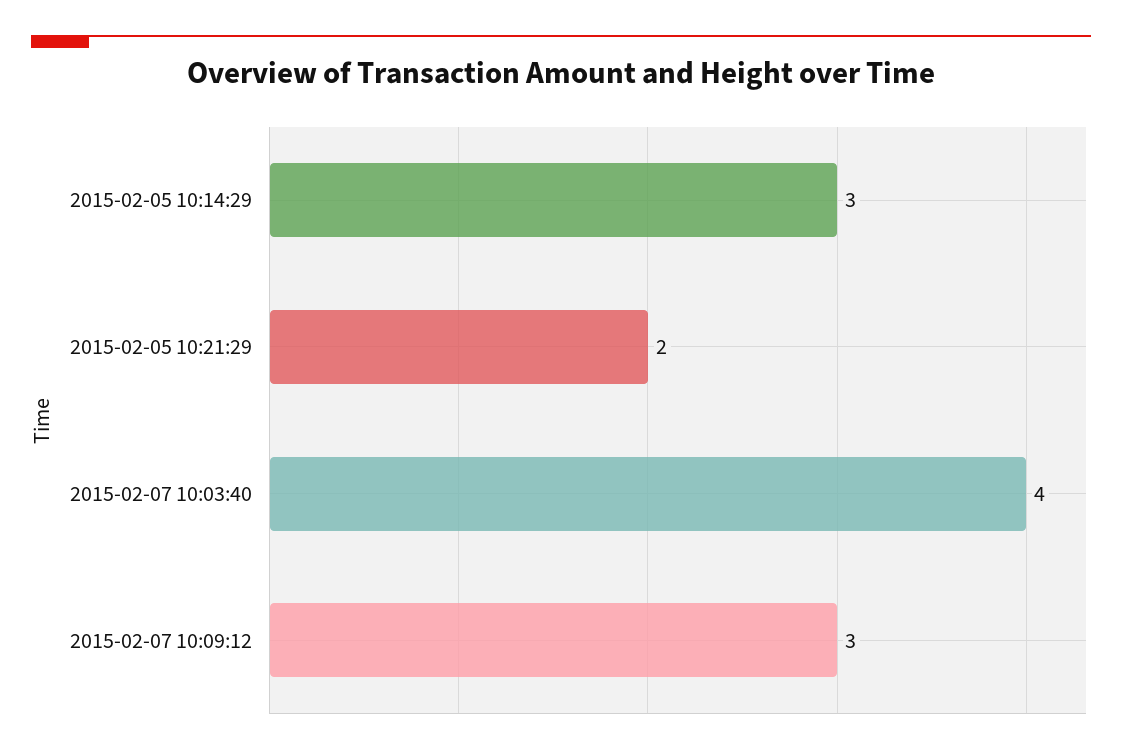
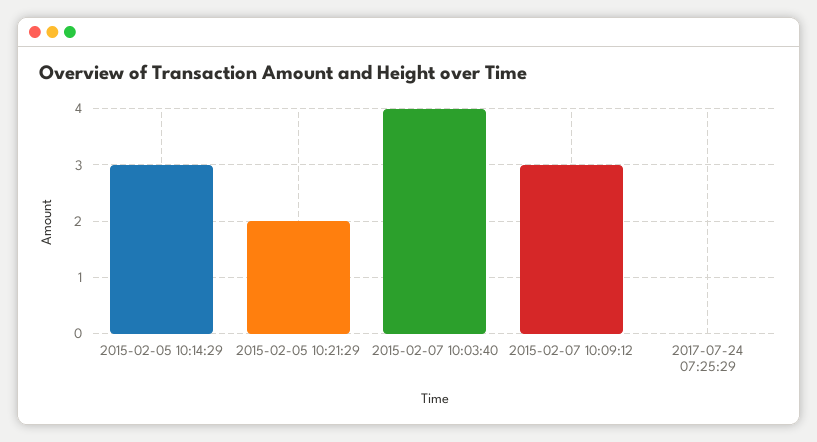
2017-07-24 07:25:29: none -> 0

